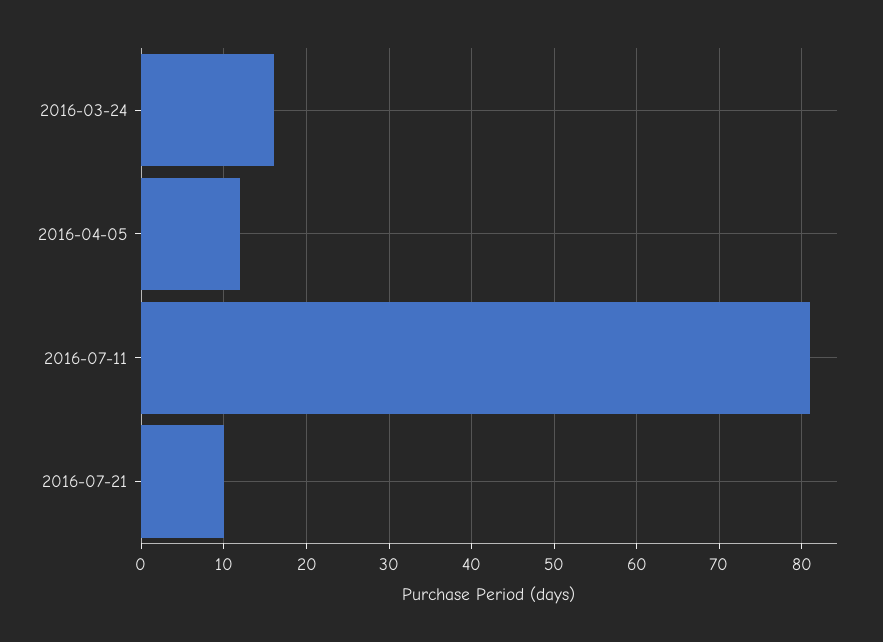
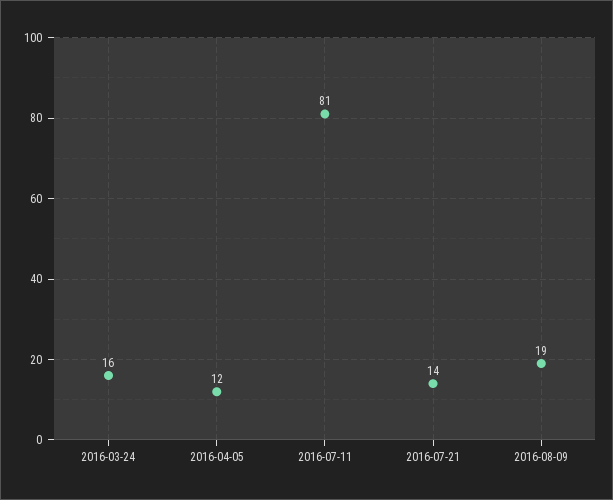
2016-07-21: 10 -> 14
2016-08-09: none -> 19

